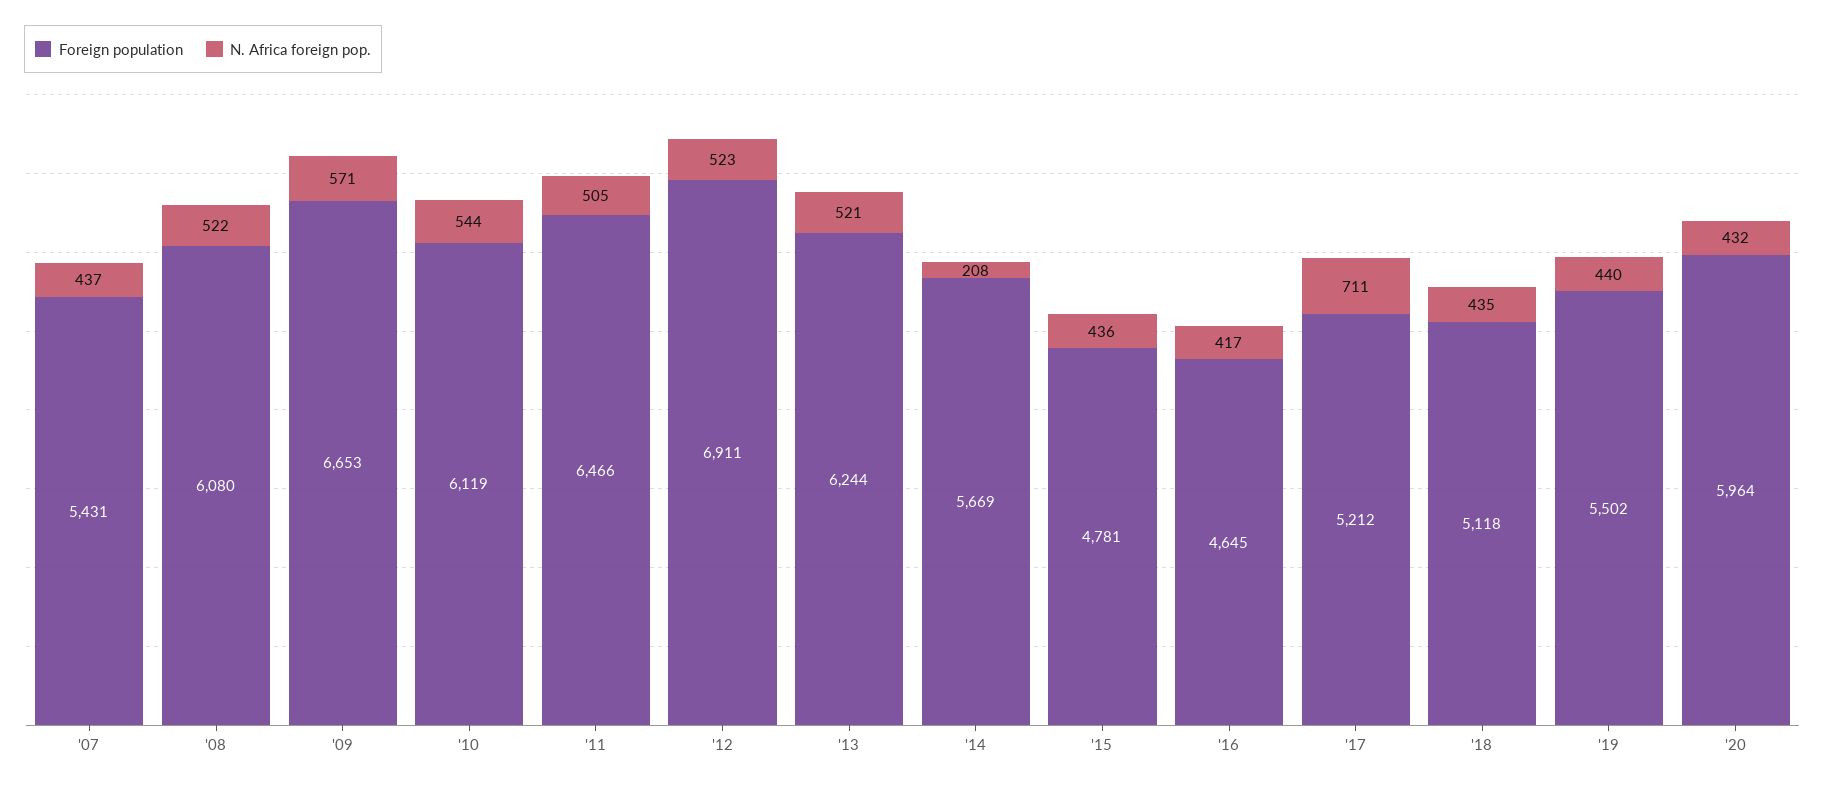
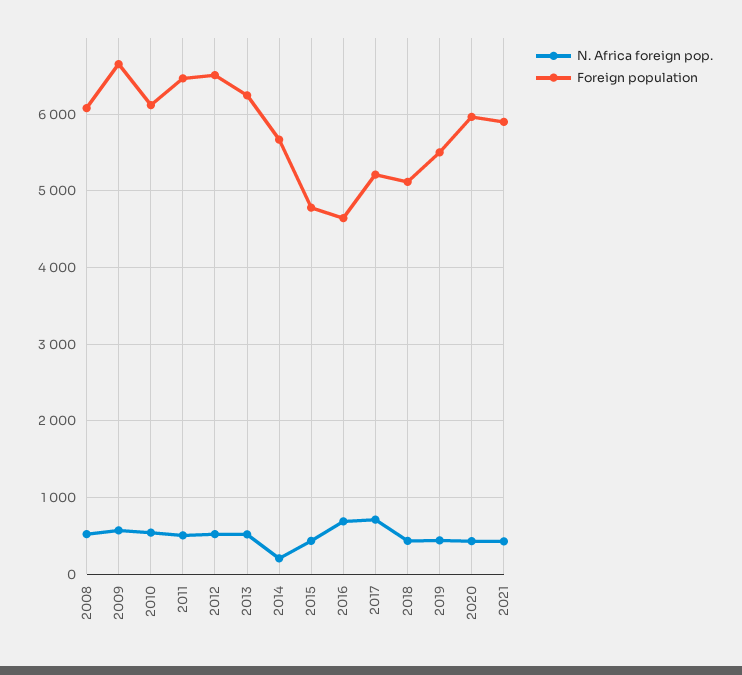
Foreign population, '07: 5431 -> none
N. Africa foreign pop., '07: 437 -> none
Foreign population, '12: 6911 -> 6500
N. Africa foreign pop., '16: 417 -> 700
N. Africa foreign pop., 2021: none -> 400
Foreign population, 2021: none -> 5900

